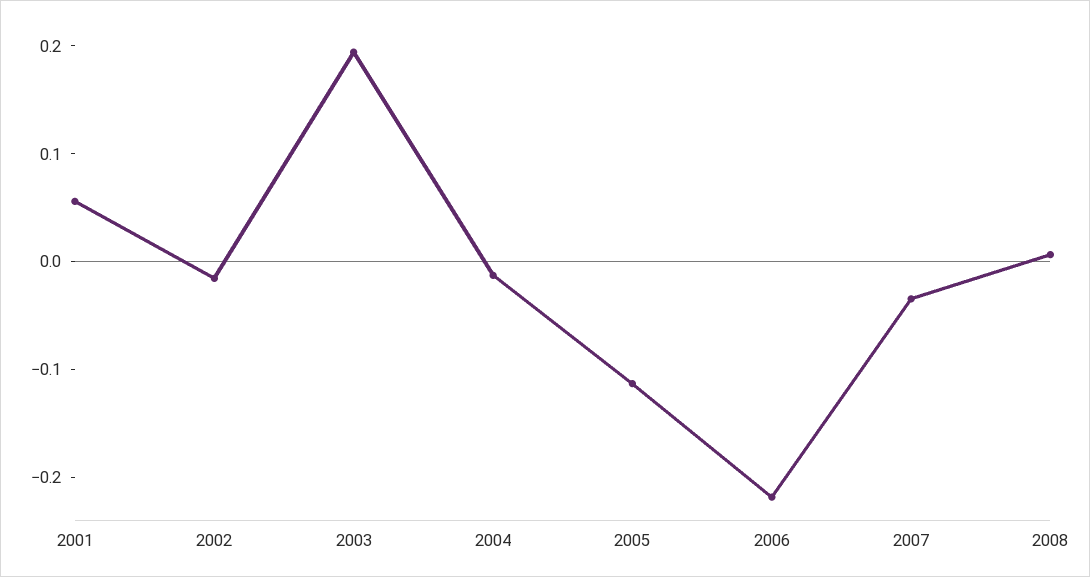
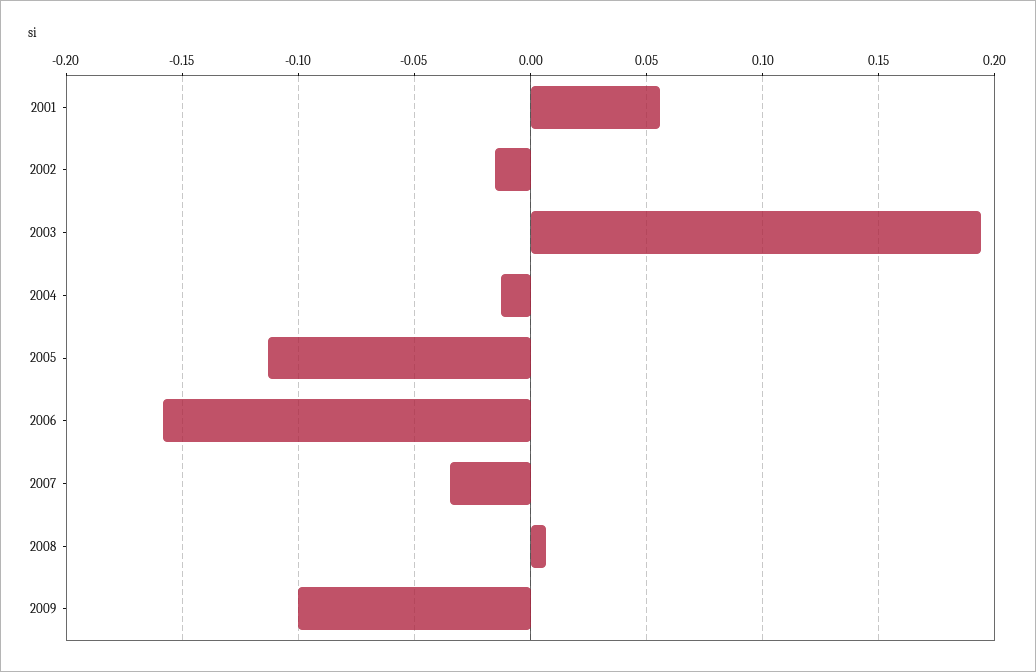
2006: -0.22 -> -0.16
2009: none -> -0.1

